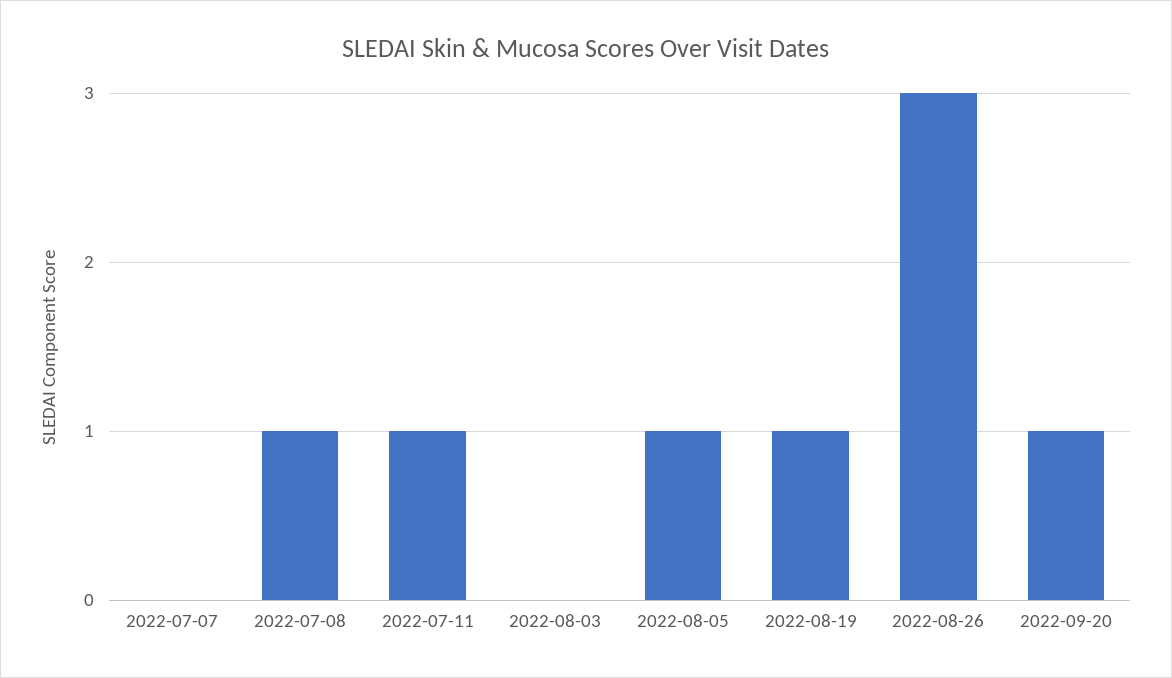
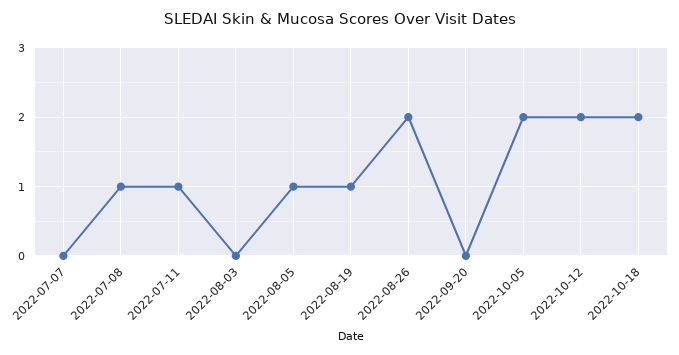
2022-08-26: 3 -> 2
2022-09-20: 1 -> 0
2022-10-05: none -> 2
2022-10-12: none -> 2
2022-10-18: none -> 2

